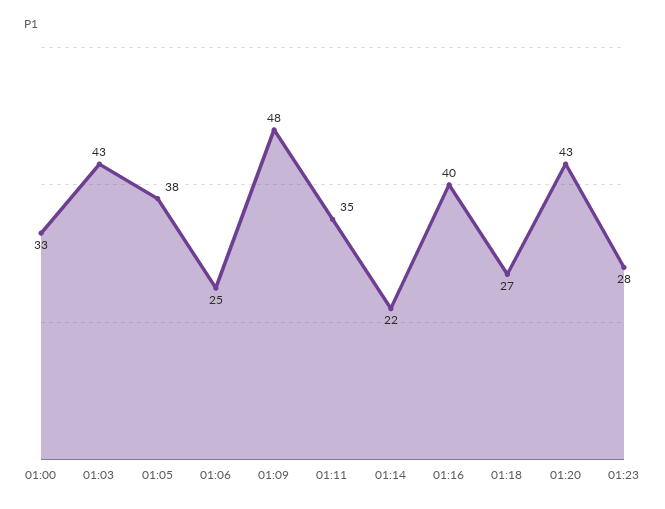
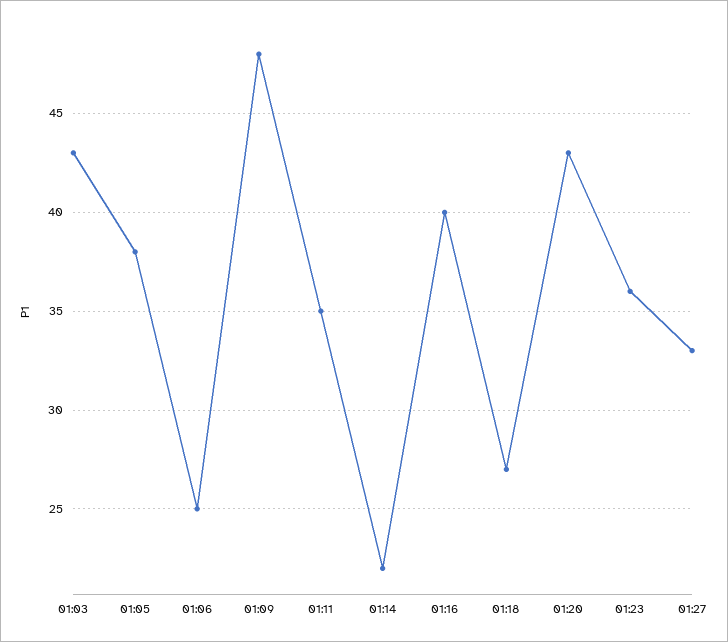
01:00: 33 -> none
01:23: 28 -> 36
01:27: none -> 33

